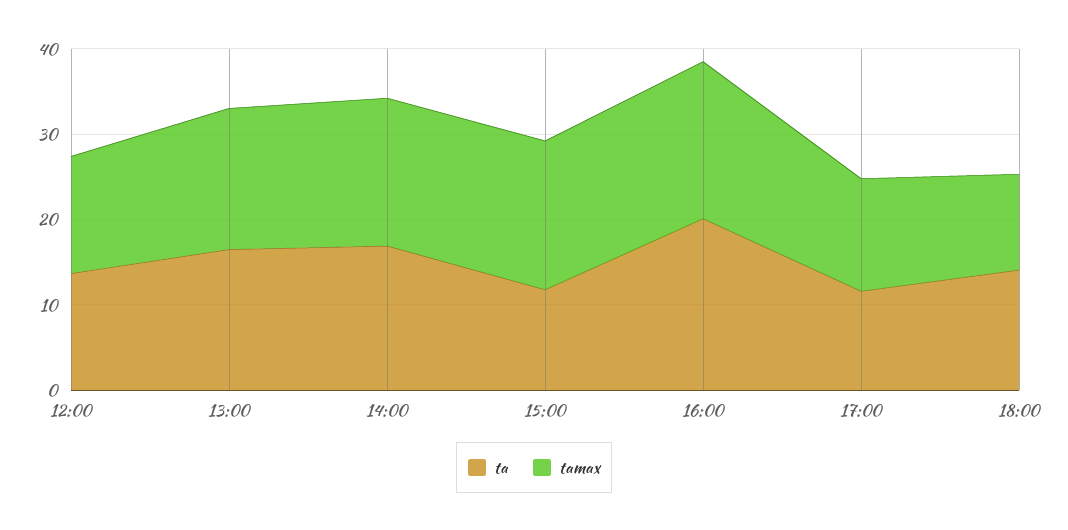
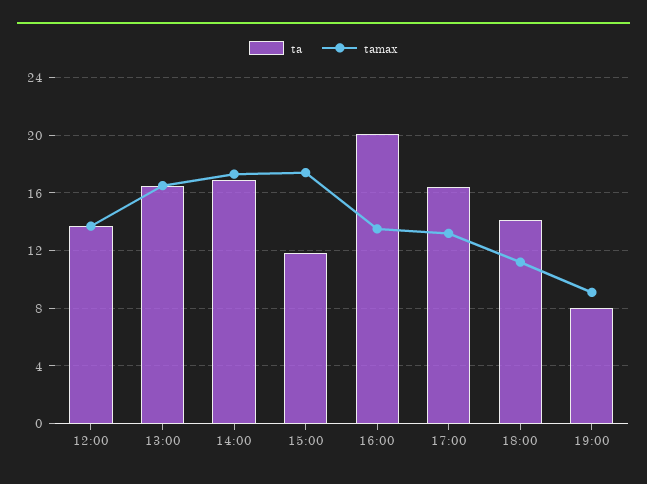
tamax, 16:00: 18 -> 13.5
ta, 17:00: 12 -> 16.5
ta, 19:00: none -> 8
tamax, 19:00: none -> 9

